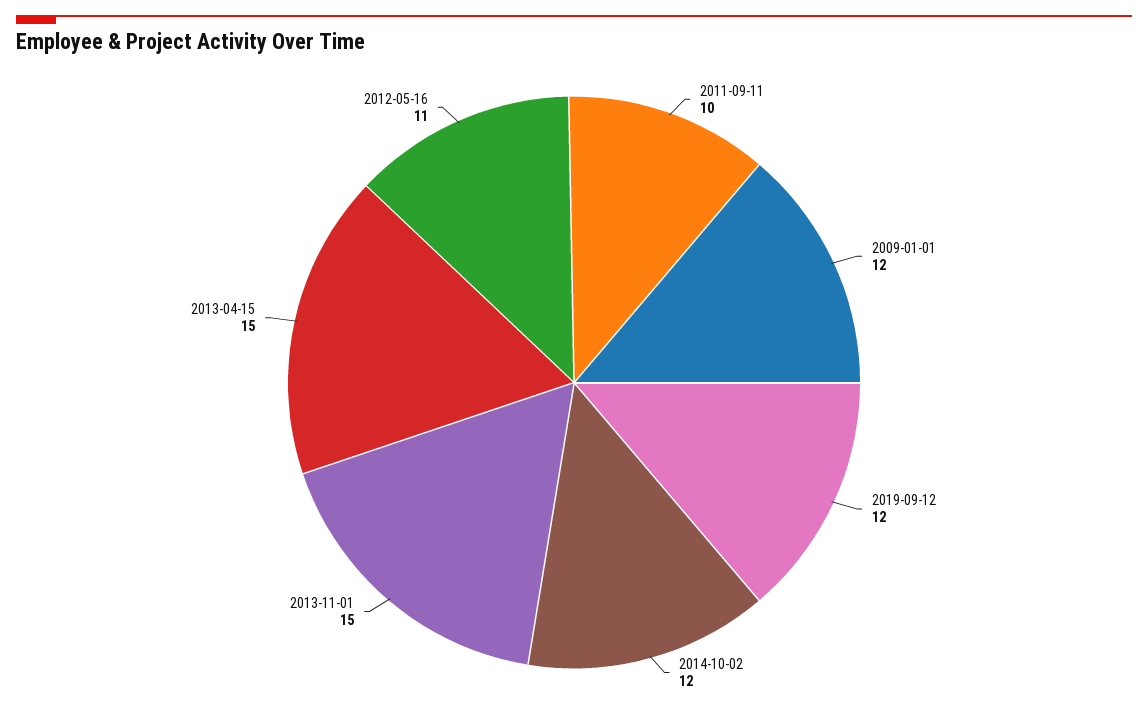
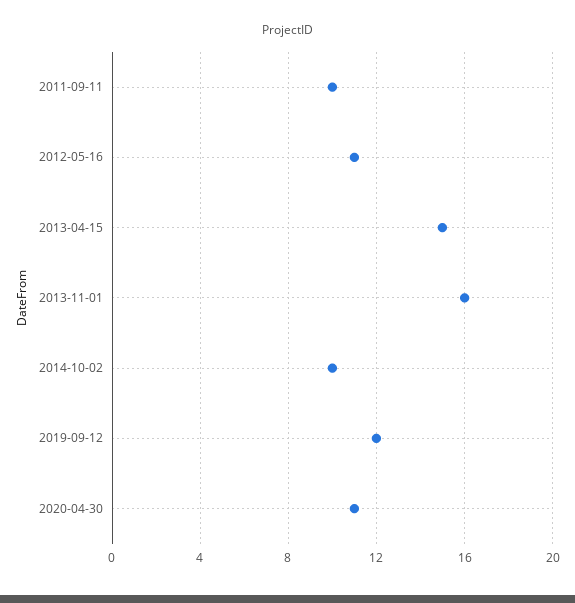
2009-01-01: 12 -> none
2014-10-02: 12 -> 10
2013-11-01: 15 -> 16
2020-04-30: none -> 11

